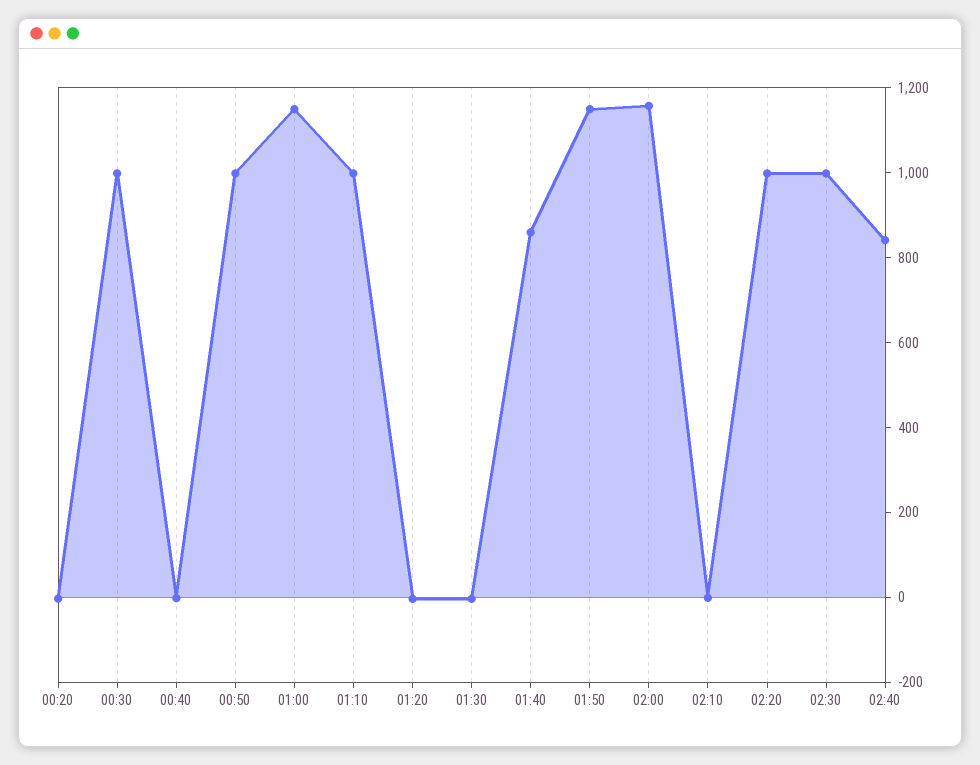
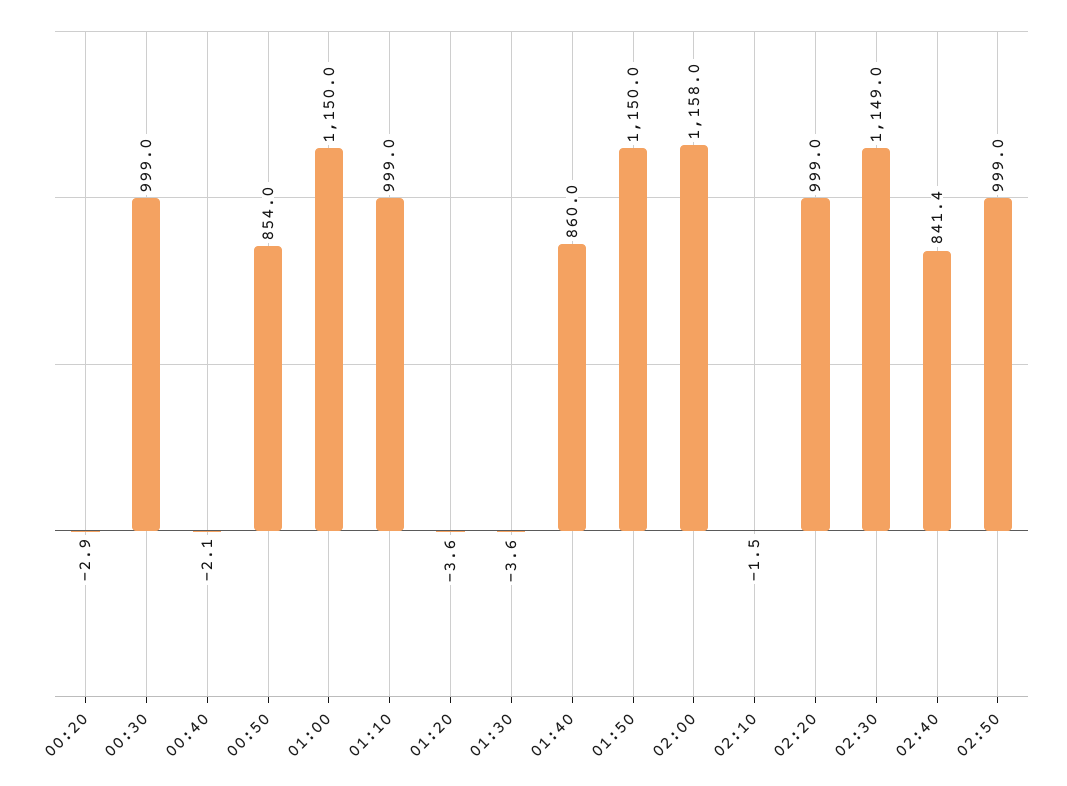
00:50: 1000 -> 854
02:30: 1000 -> 1149
02:50: none -> 999

